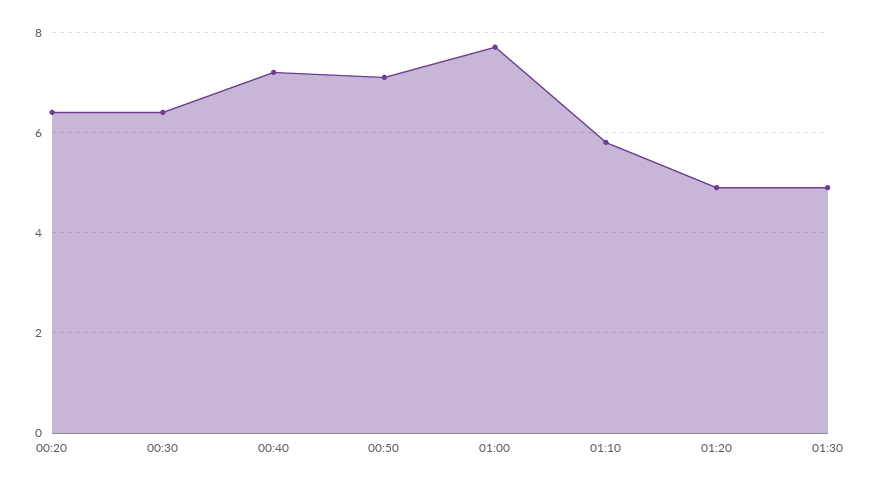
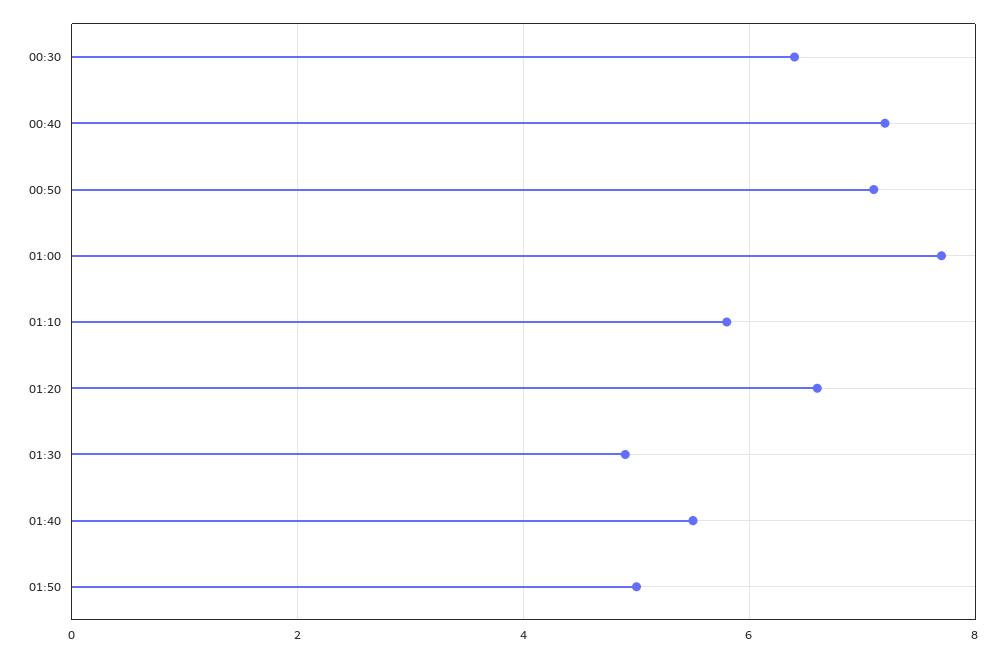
00:20: 6.5 -> none
01:20: 5 -> 6.5
01:40: none -> 5.5
01:50: none -> 5

